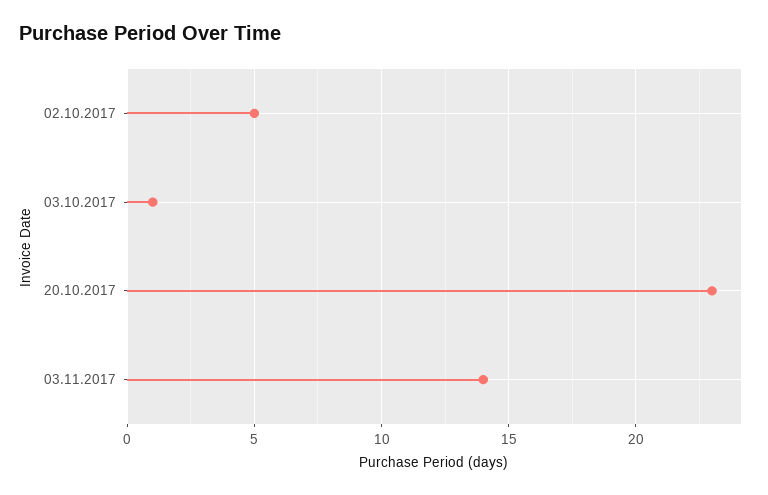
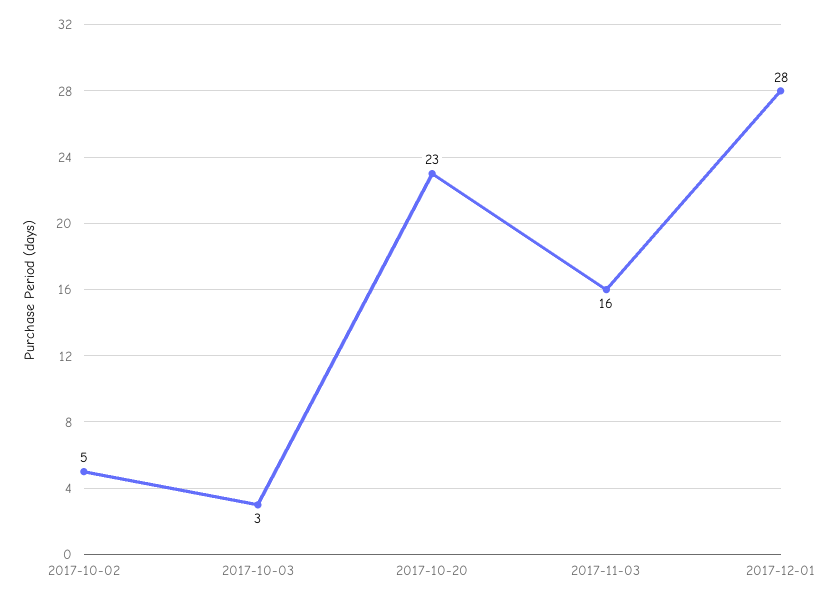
03.10.2017: 1 -> 3
03.11.2017: 14 -> 16
2017-12-01: none -> 28

